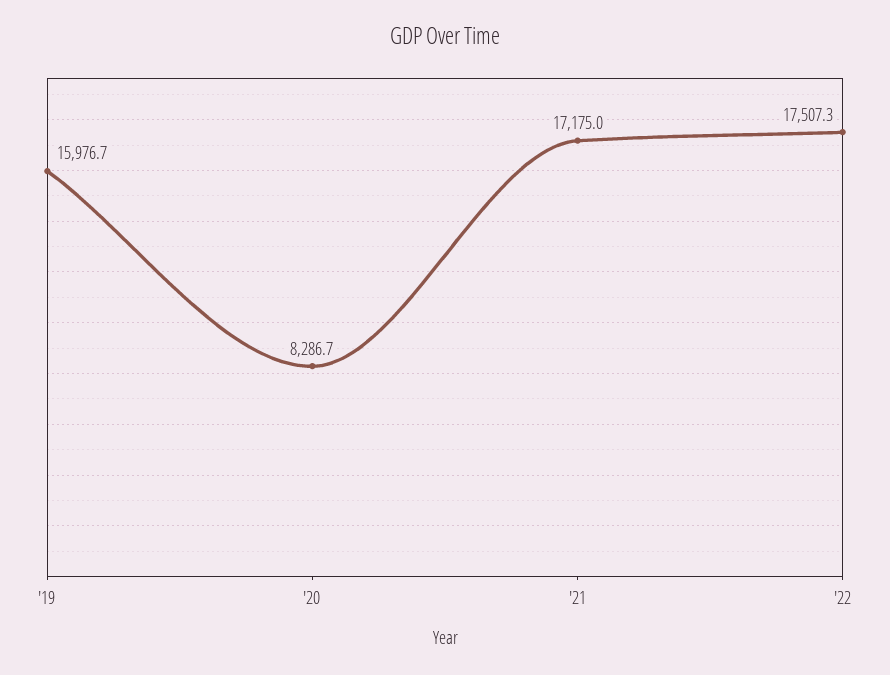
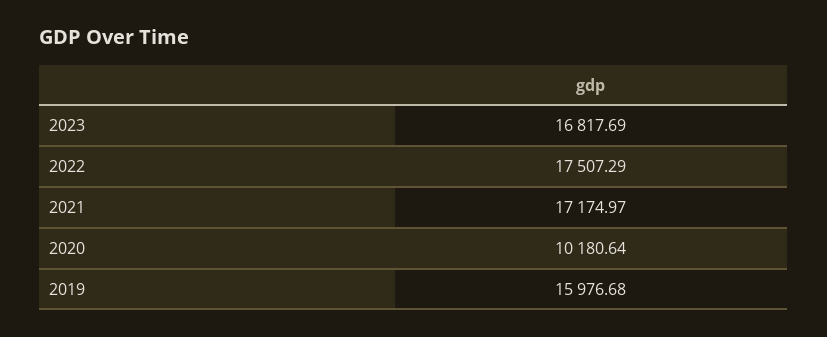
'20: 8286.7 -> 10180.64
2023: none -> 16817.69

